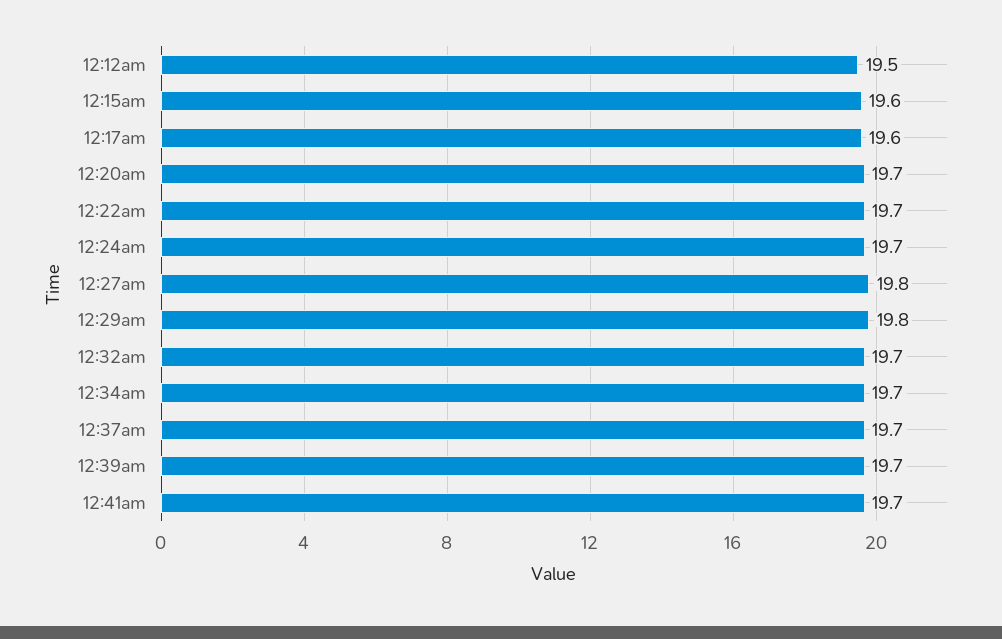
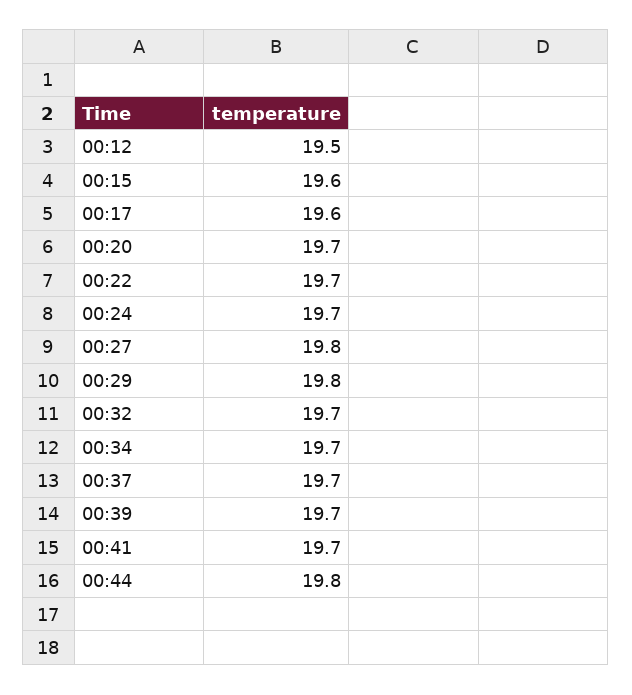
00:44: none -> 19.8

